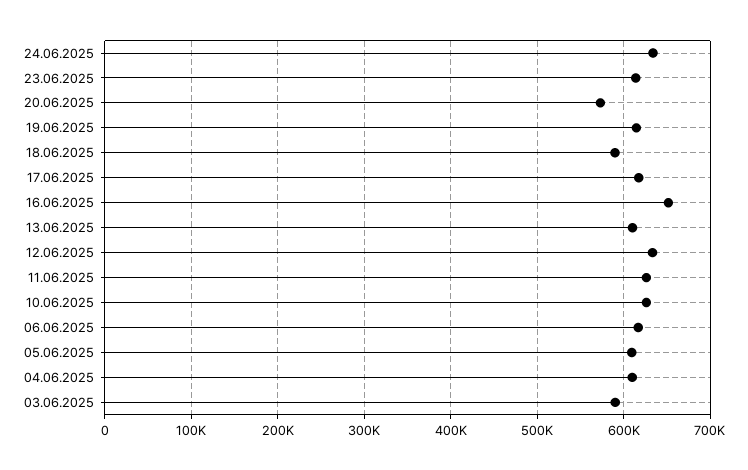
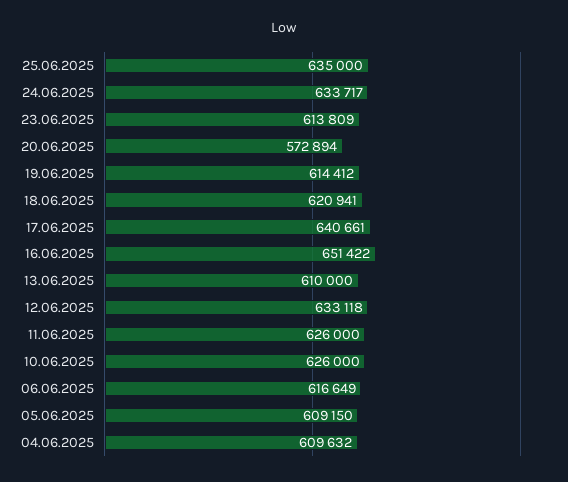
18.06.2025: 590000 -> 620941
17.06.2025: 620000 -> 640661
03.06.2025: 590000 -> none
25.06.2025: none -> 635000

